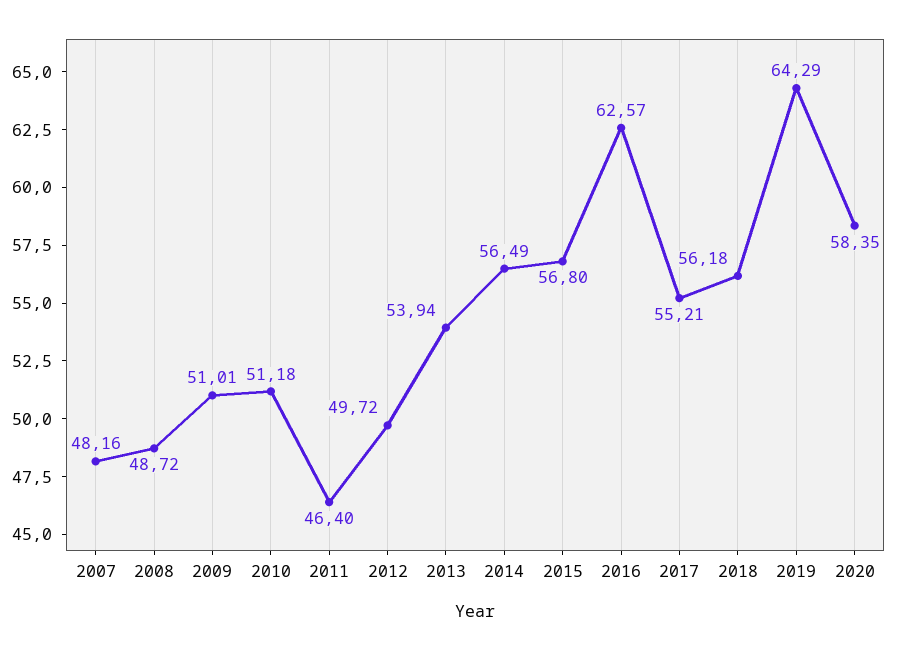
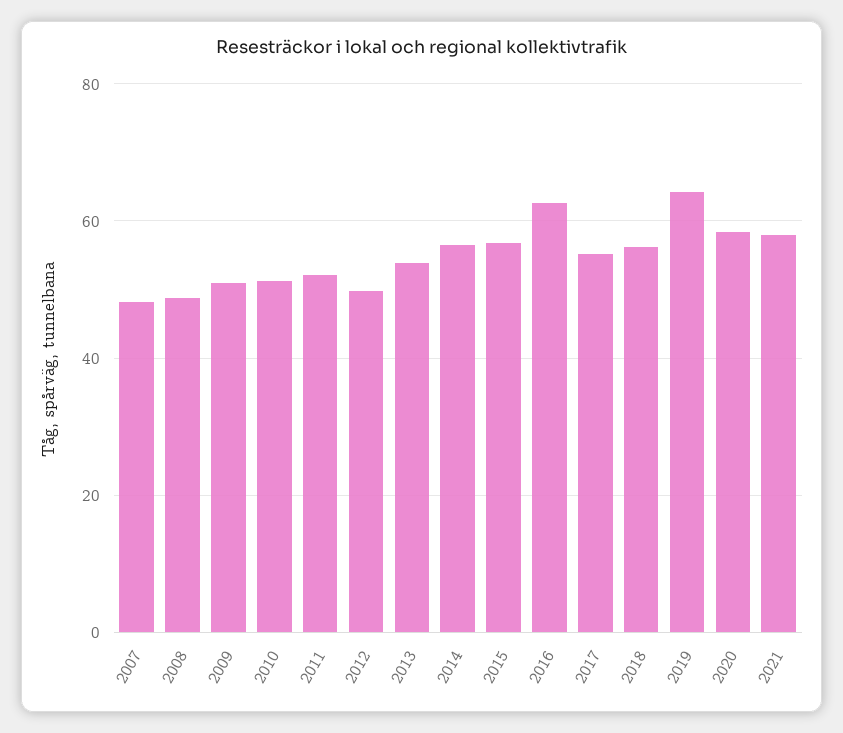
2011: 46.4 -> 52
2021: none -> 58

